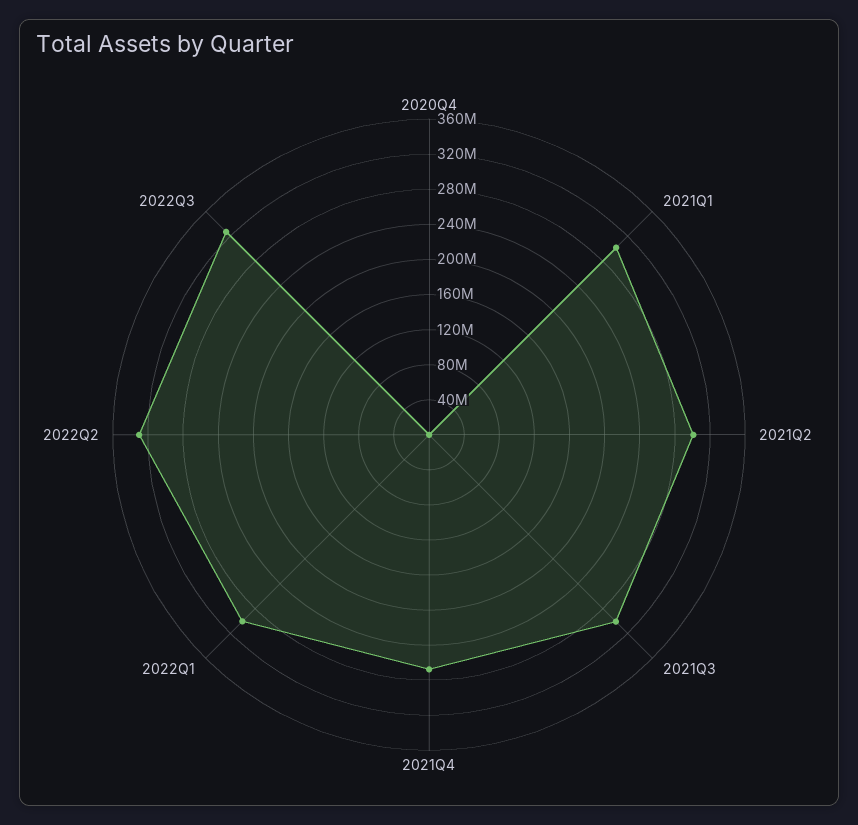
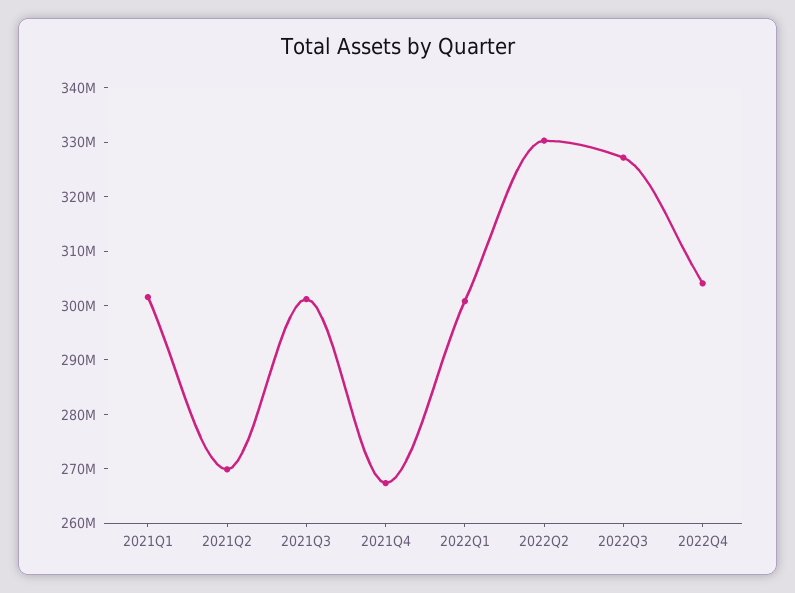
2020Q4: 0 -> none
2021Q2: 300000000 -> 270000000
2022Q4: none -> 304000000

